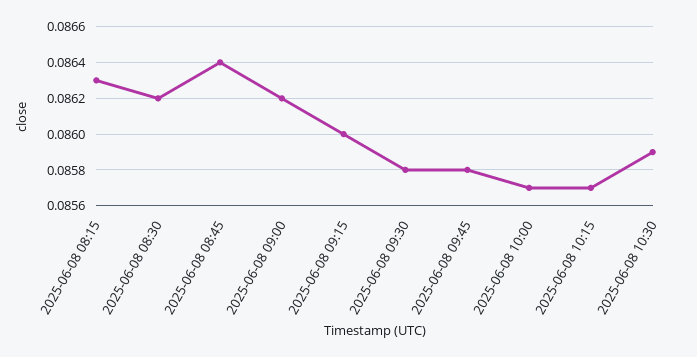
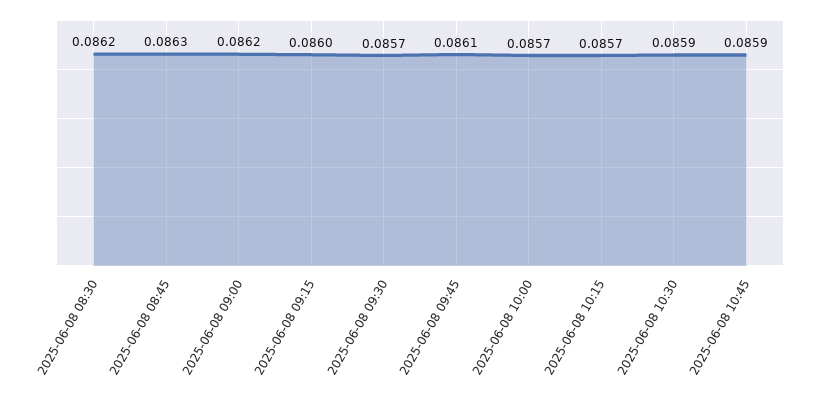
2025-06-08 08:15: 0.0863 -> none
2025-06-08 08:45: 0.0864 -> 0.0863
2025-06-08 09:30: 0.0858 -> 0.0857
2025-06-08 09:45: 0.0858 -> 0.0861
2025-06-08 10:45: none -> 0.0859

